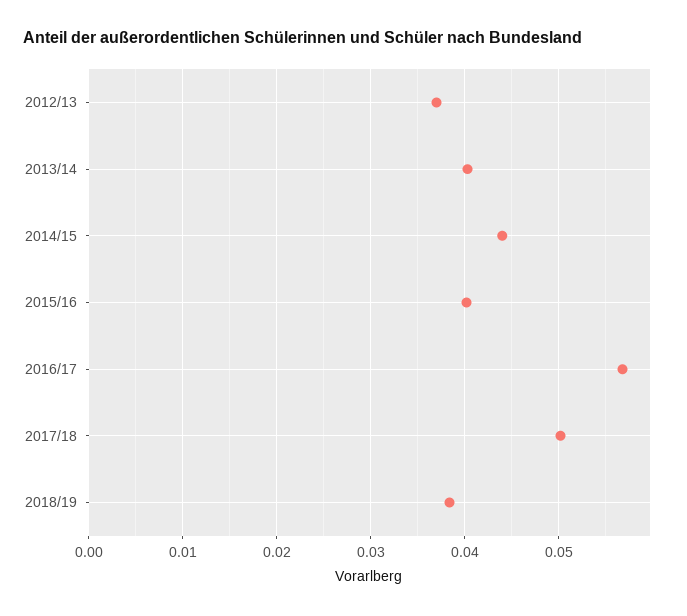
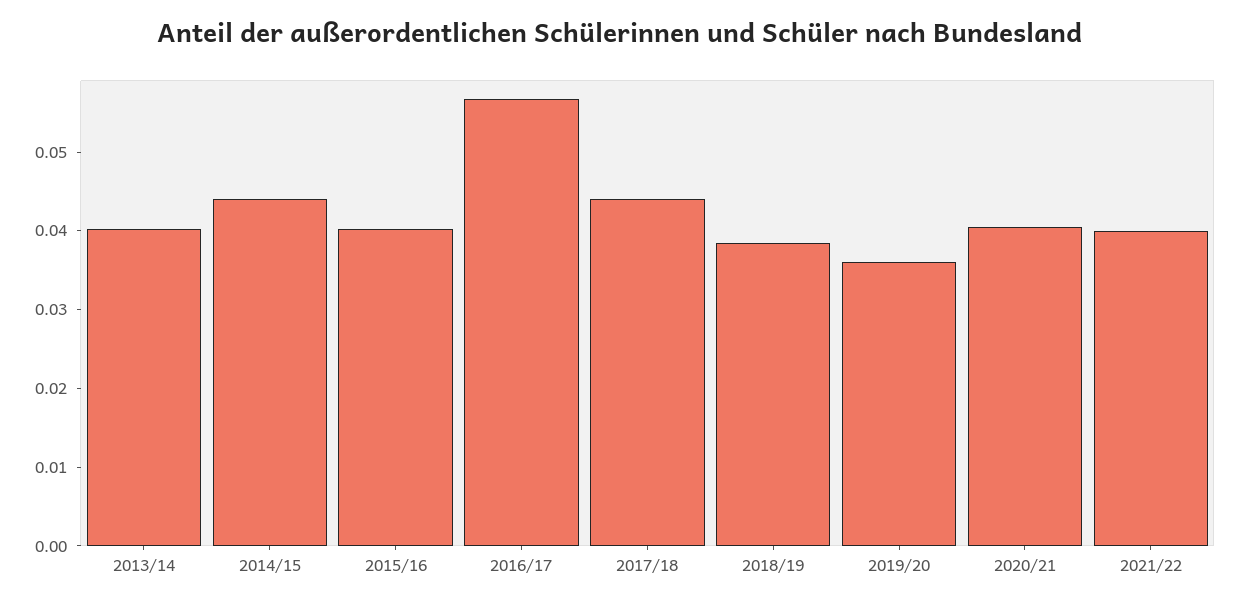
2012/13: 0.037 -> none
2017/18: 0.05 -> 0.044
2019/20: none -> 0.036
2020/21: none -> 0.04
2021/22: none -> 0.04

